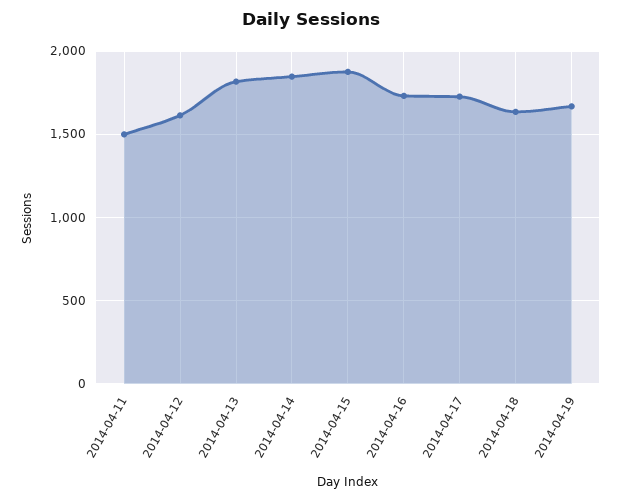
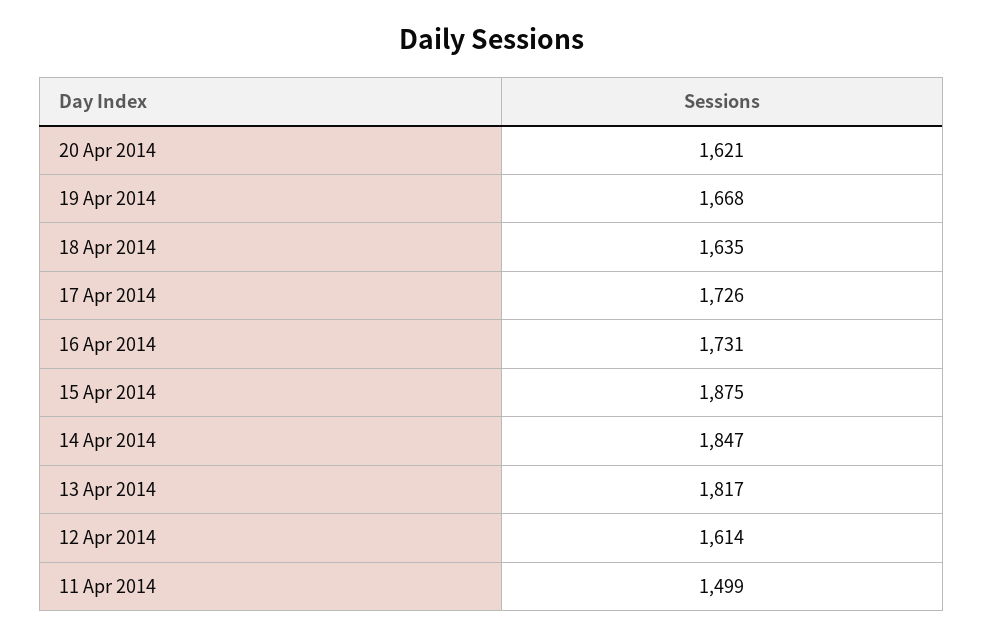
20 Apr 2014: none -> 1621

